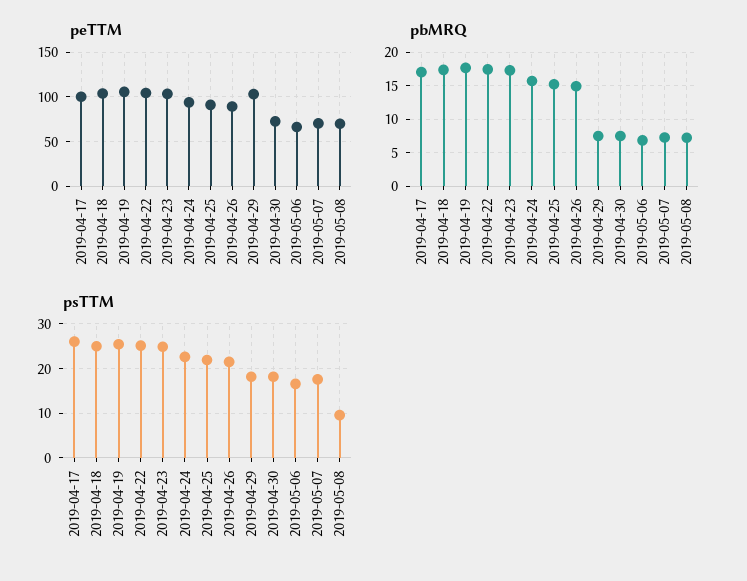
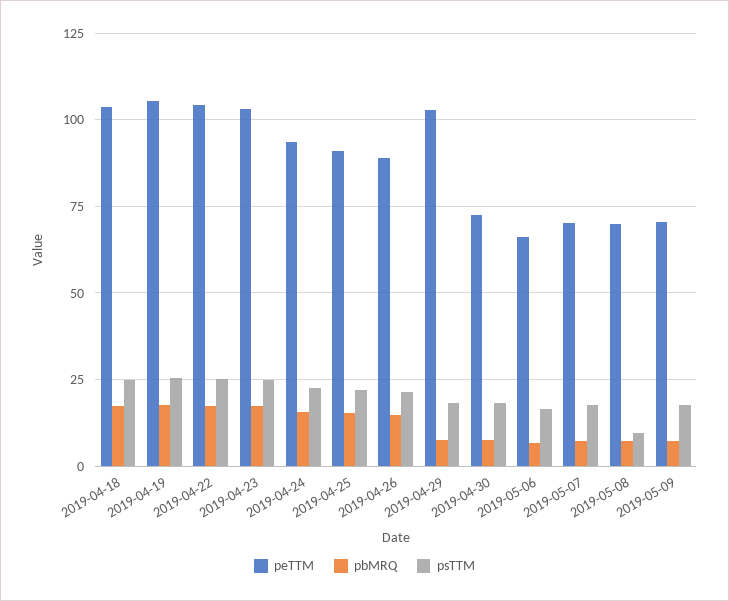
peTTM, 2019-04-17: 100 -> none
pbMRQ, 2019-04-17: 17 -> none
psTTM, 2019-04-17: 26 -> none
peTTM, 2019-05-09: none -> 70
pbMRQ, 2019-05-09: none -> 7.5
psTTM, 2019-05-09: none -> 17.5

